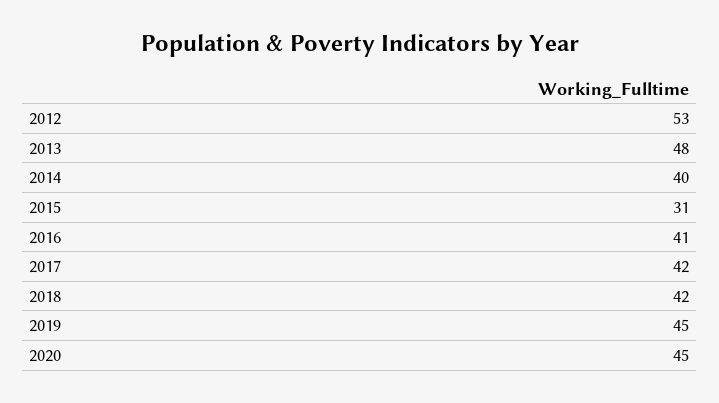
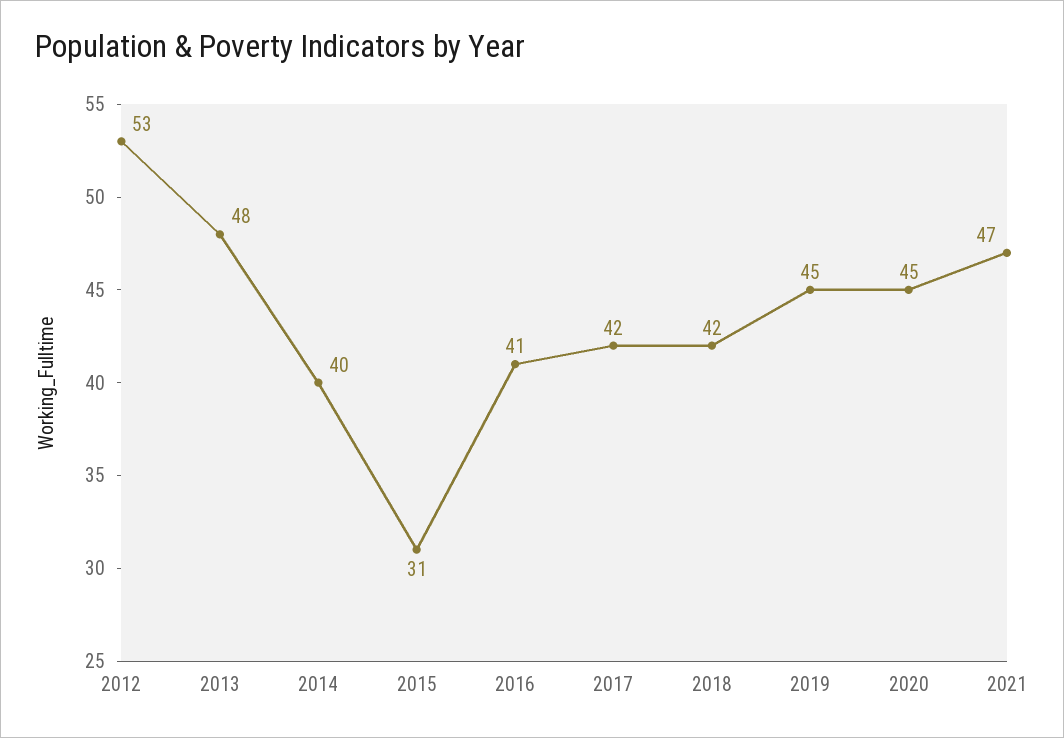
2021: none -> 47

